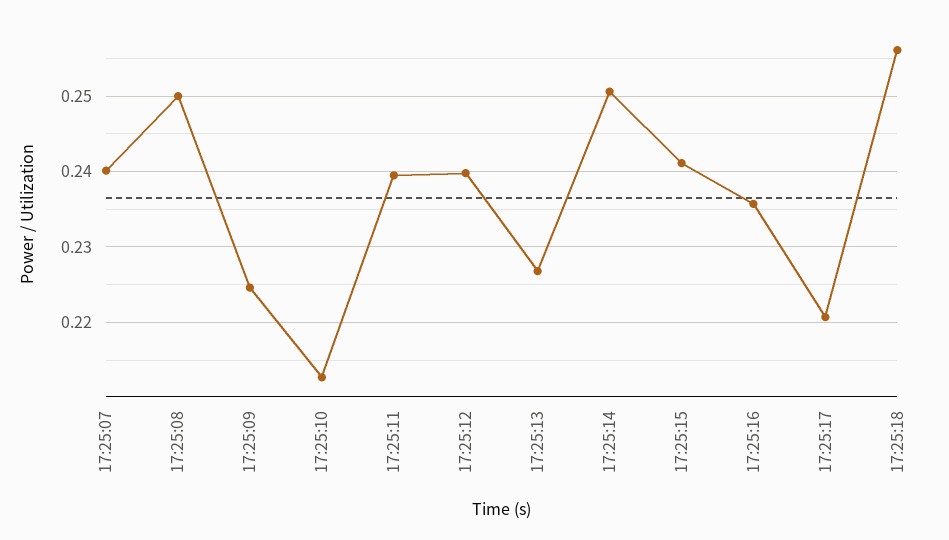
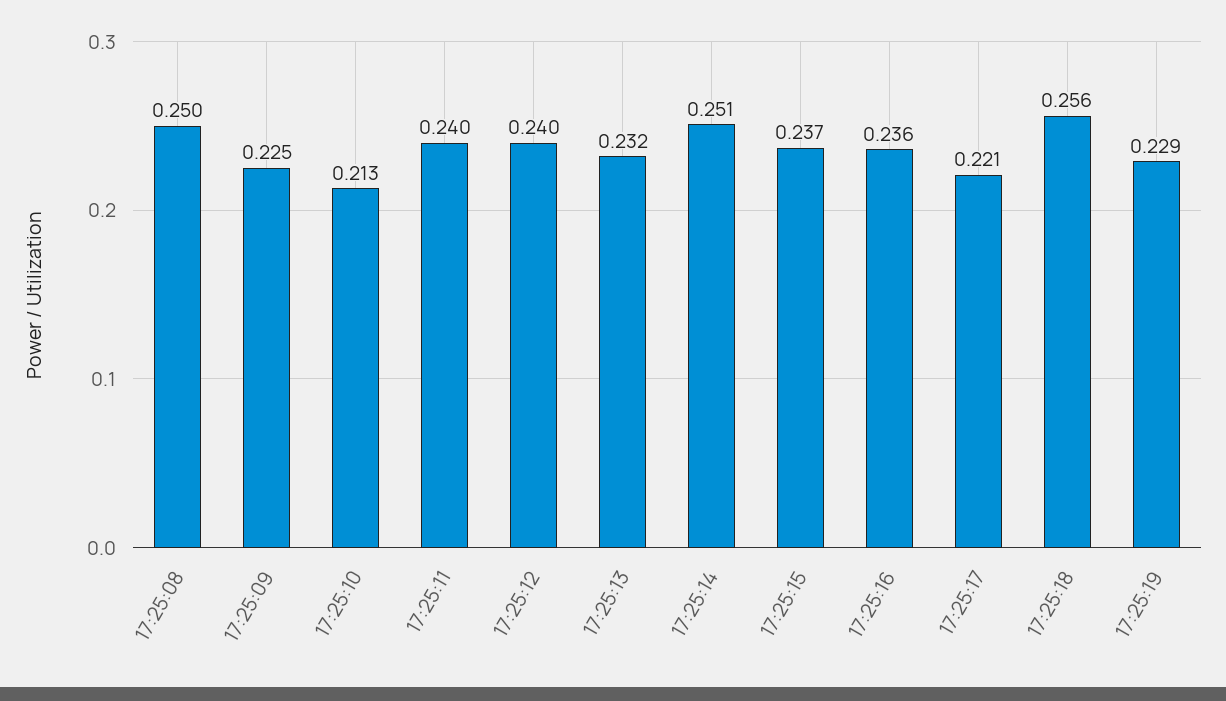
17:25:07: 0.24 -> none
17:25:13: 0.227 -> 0.232
17:25:15: 0.241 -> 0.237
17:25:19: none -> 0.229

